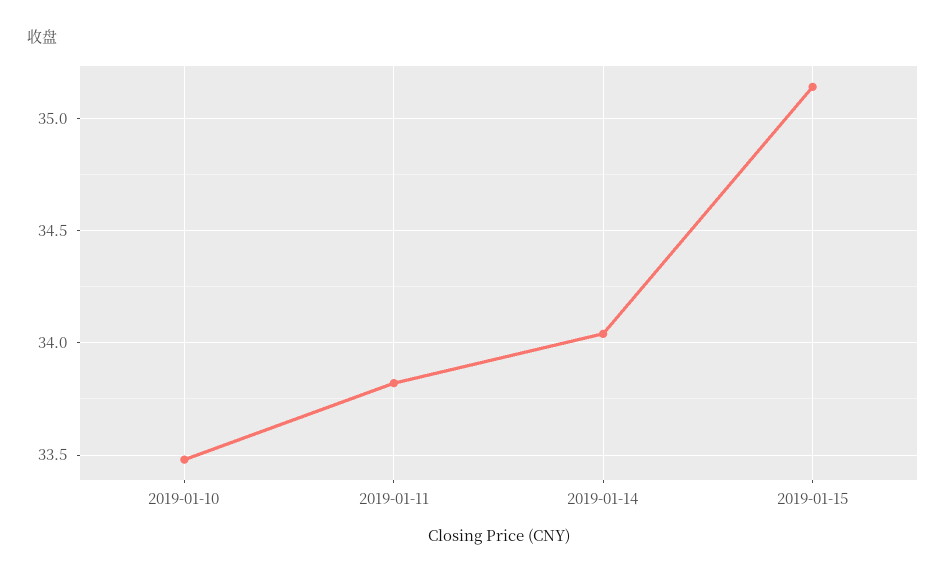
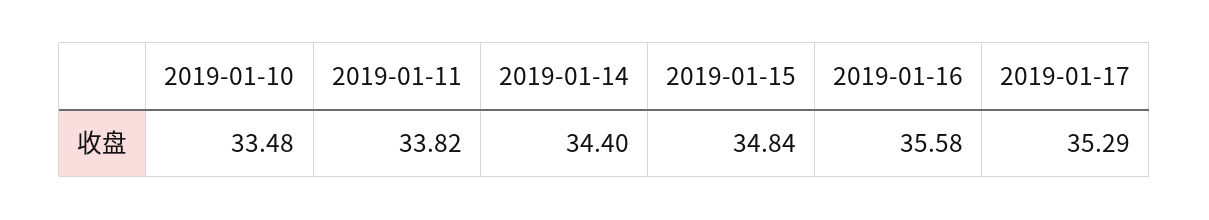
2019-01-14: 34.05 -> 34.4
2019-01-15: 35.15 -> 34.84
2019-01-16: none -> 35.58
2019-01-17: none -> 35.29

